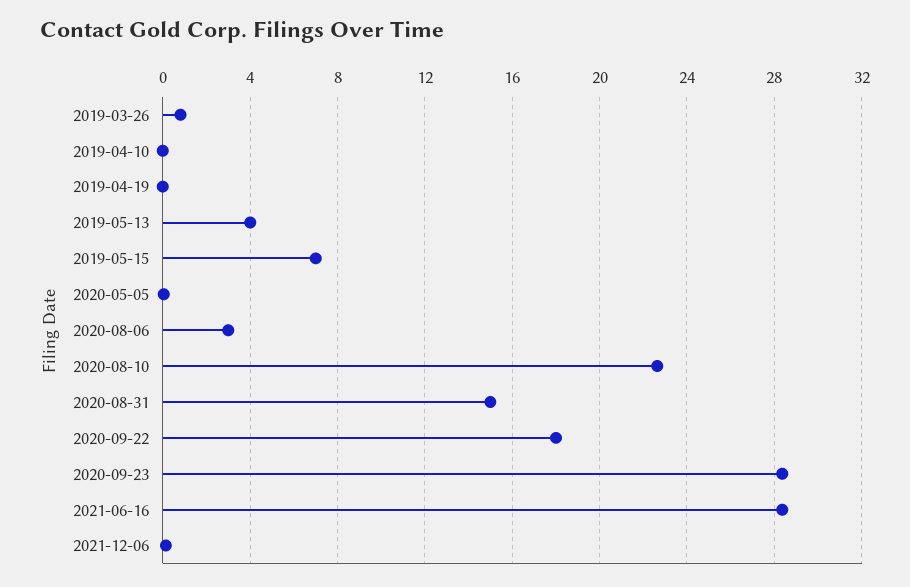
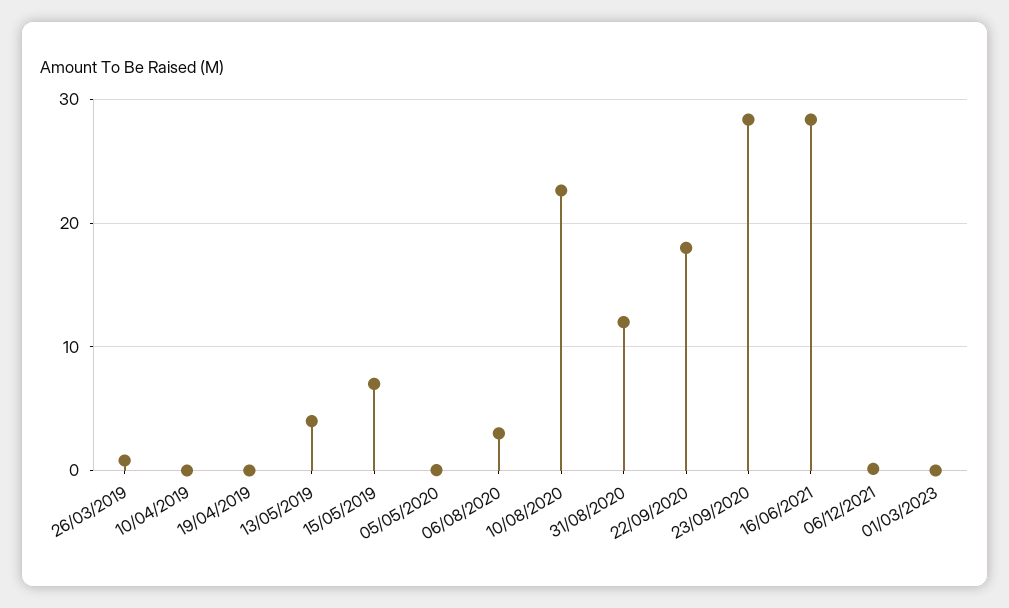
2020-08-31: 15 -> 12
01/03/2023: none -> 0

